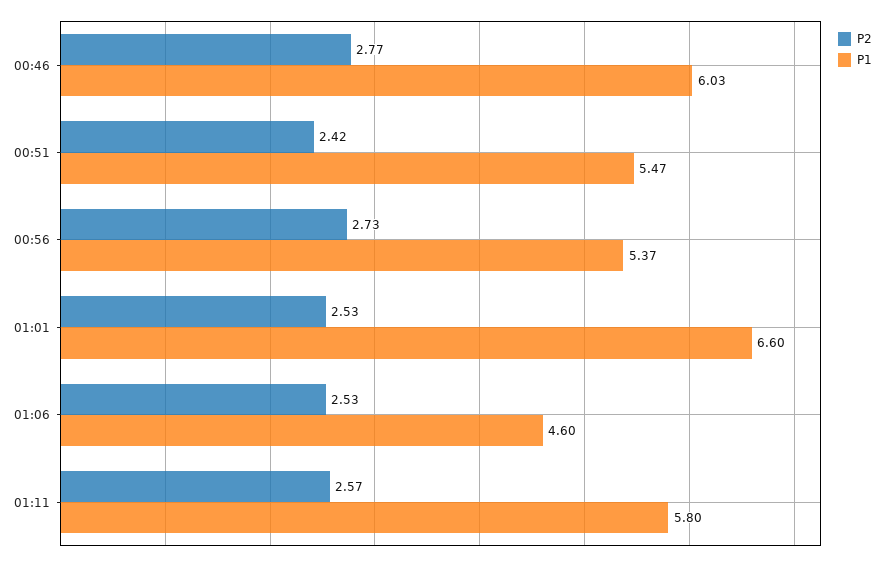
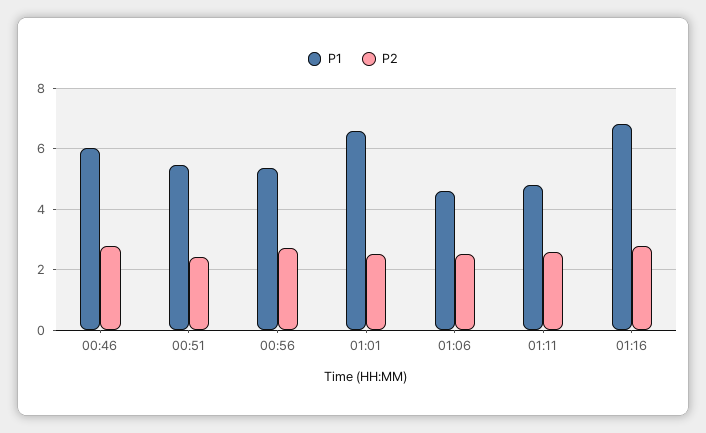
P1, 01:11: 5.8 -> 4.8
P1, 01:16: none -> 6.8
P2, 01:16: none -> 2.8

